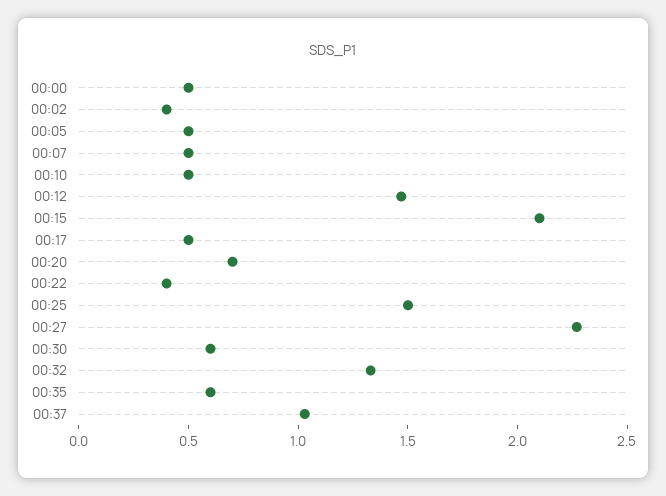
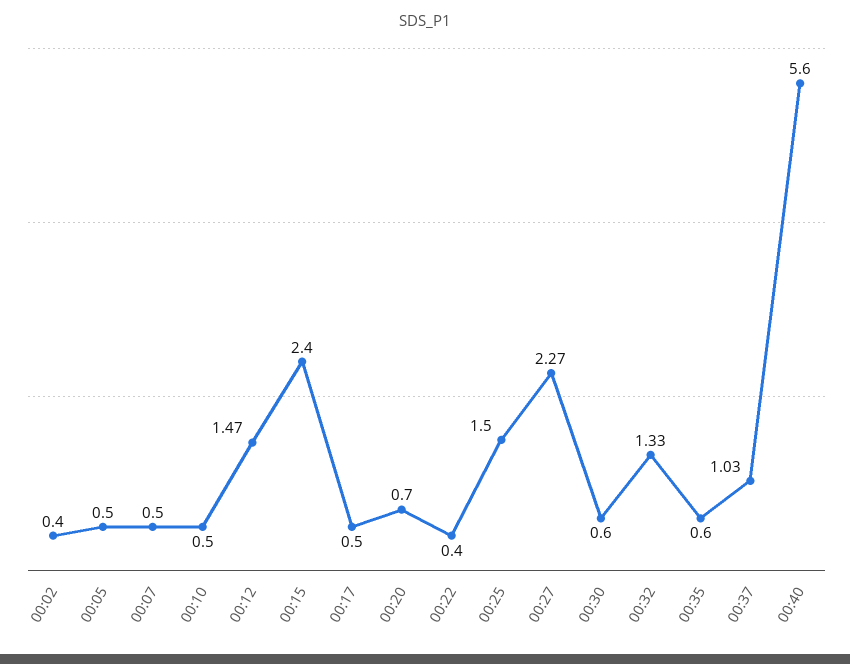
00:00: 0.5 -> none
00:15: 2.1 -> 2.4
00:40: none -> 5.6

